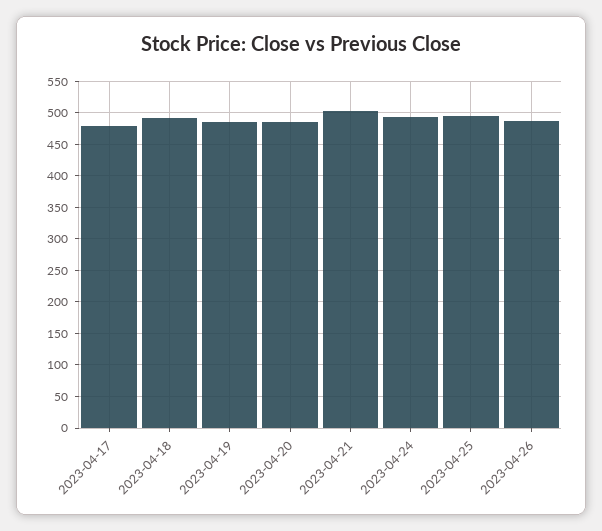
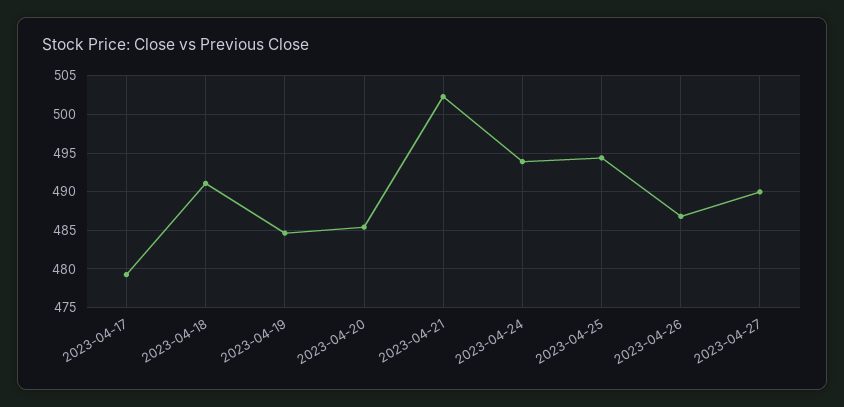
2023-04-27: none -> 490

